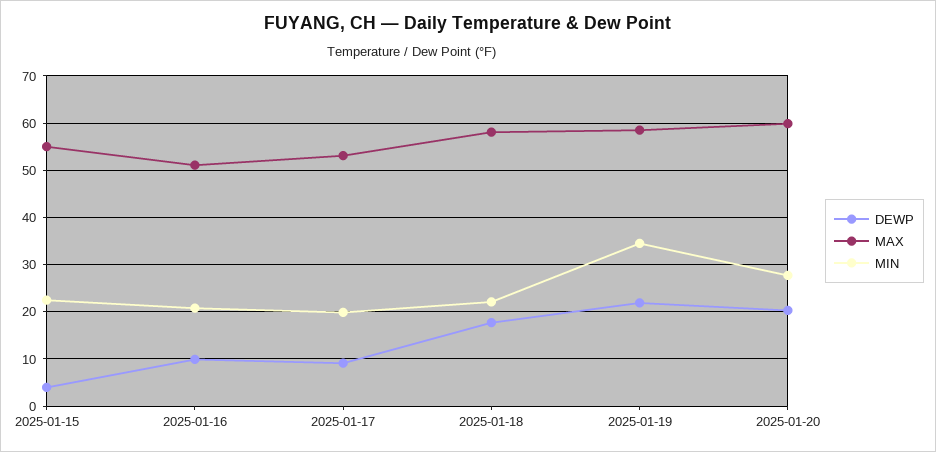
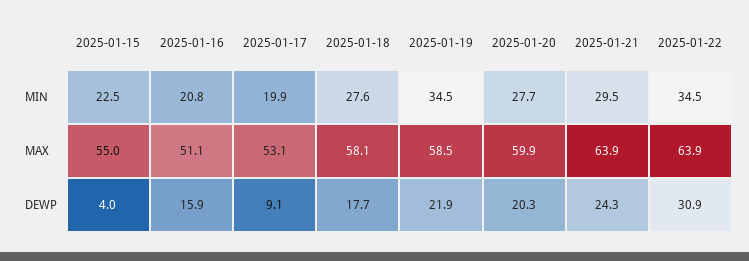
DEWP, 2025-01-16: 10 -> 15.9
MIN, 2025-01-18: 22 -> 27.6
MIN, 2025-01-21: none -> 29.5
MIN, 2025-01-22: none -> 34.5
MAX, 2025-01-21: none -> 63.9
MAX, 2025-01-22: none -> 63.9
DEWP, 2025-01-21: none -> 24.3
DEWP, 2025-01-22: none -> 30.9

